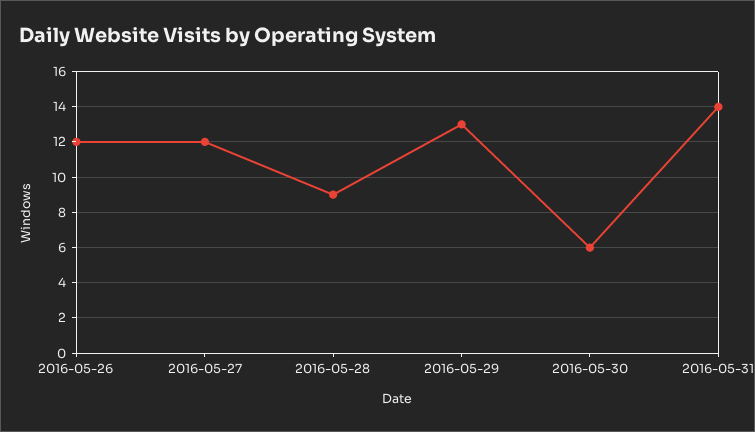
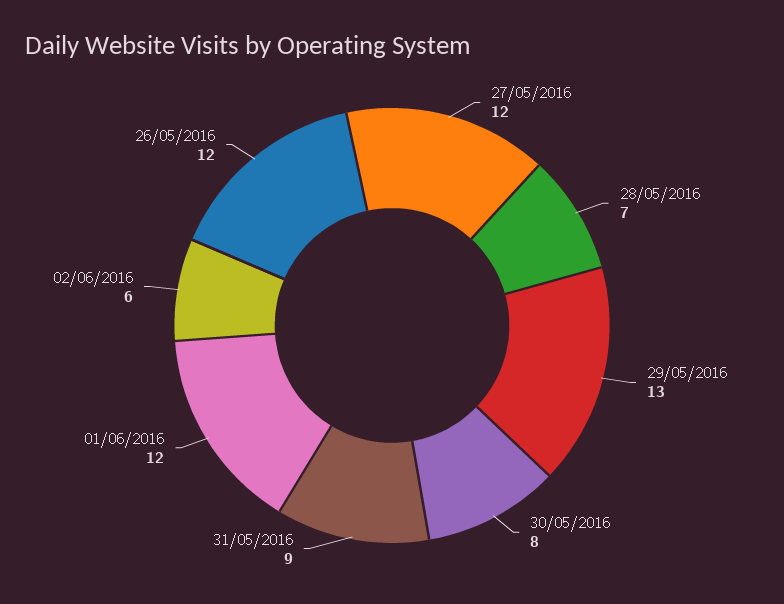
2016-05-28: 9 -> 7
2016-05-30: 6 -> 8
2016-05-31: 14 -> 9
01/06/2016: none -> 12
02/06/2016: none -> 6

